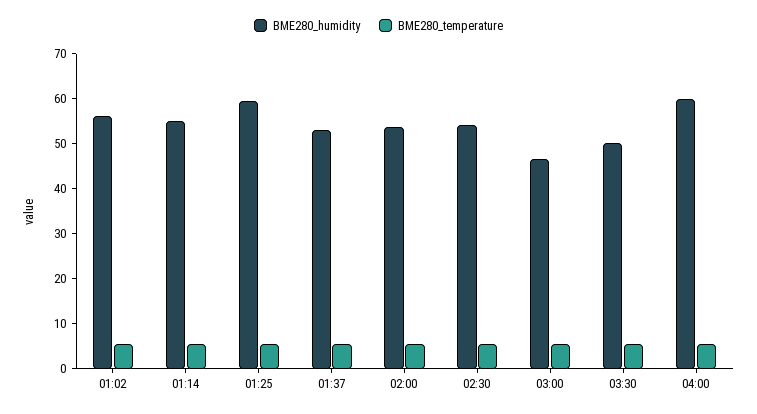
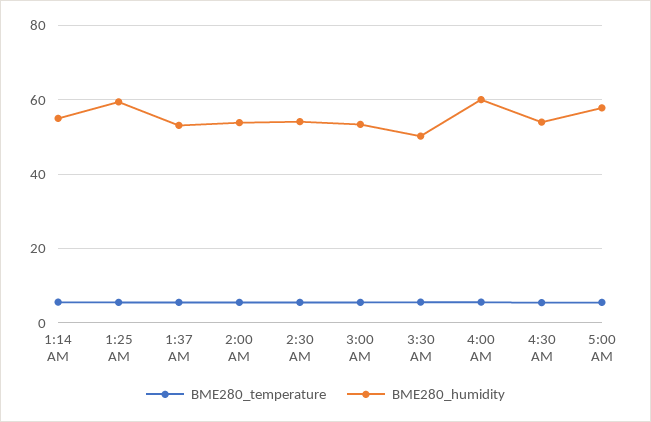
BME280_humidity, 01:02: 56 -> none
BME280_temperature, 01:02: 6 -> none
BME280_humidity, 03:00: 46 -> 54
BME280_temperature, 4:30 AM: none -> 6
BME280_humidity, 4:30 AM: none -> 54
BME280_temperature, 5:00 AM: none -> 6
BME280_humidity, 5:00 AM: none -> 58

